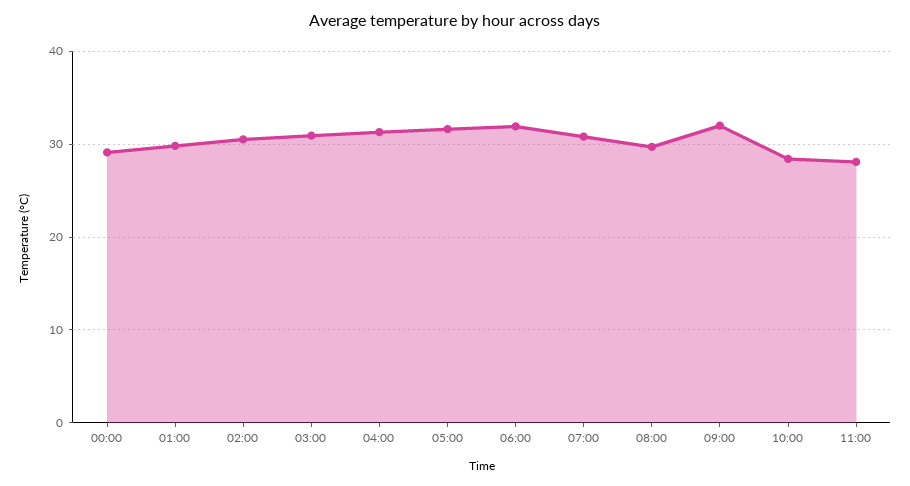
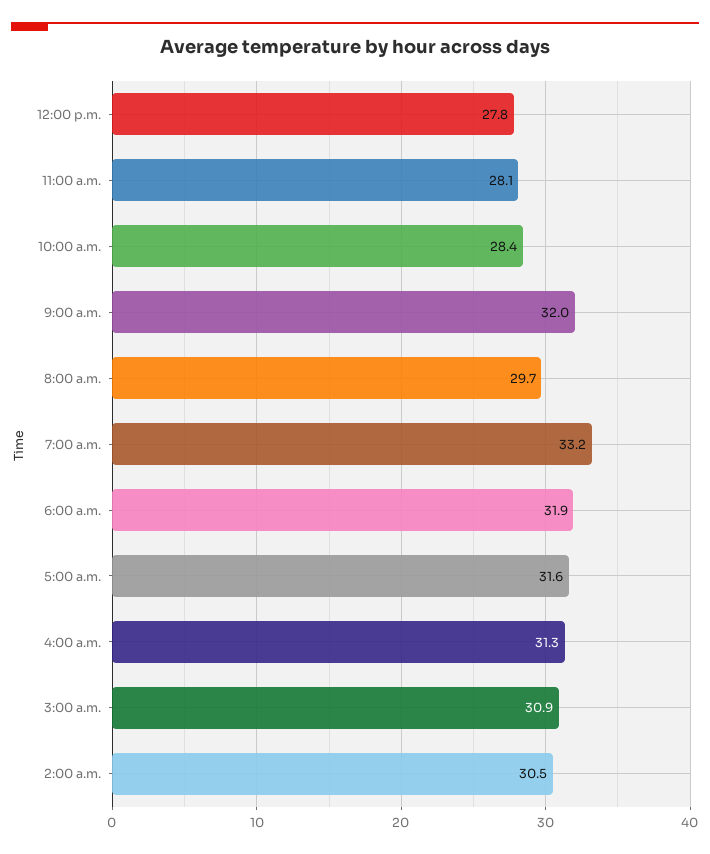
00:00: 29 -> none
01:00: 30 -> none
07:00: 31 -> 33.2
12:00 p.m.: none -> 27.8

